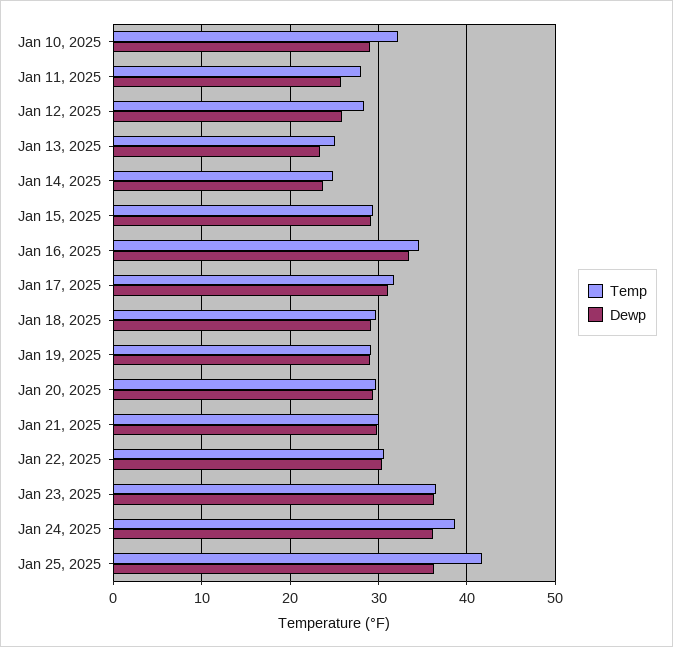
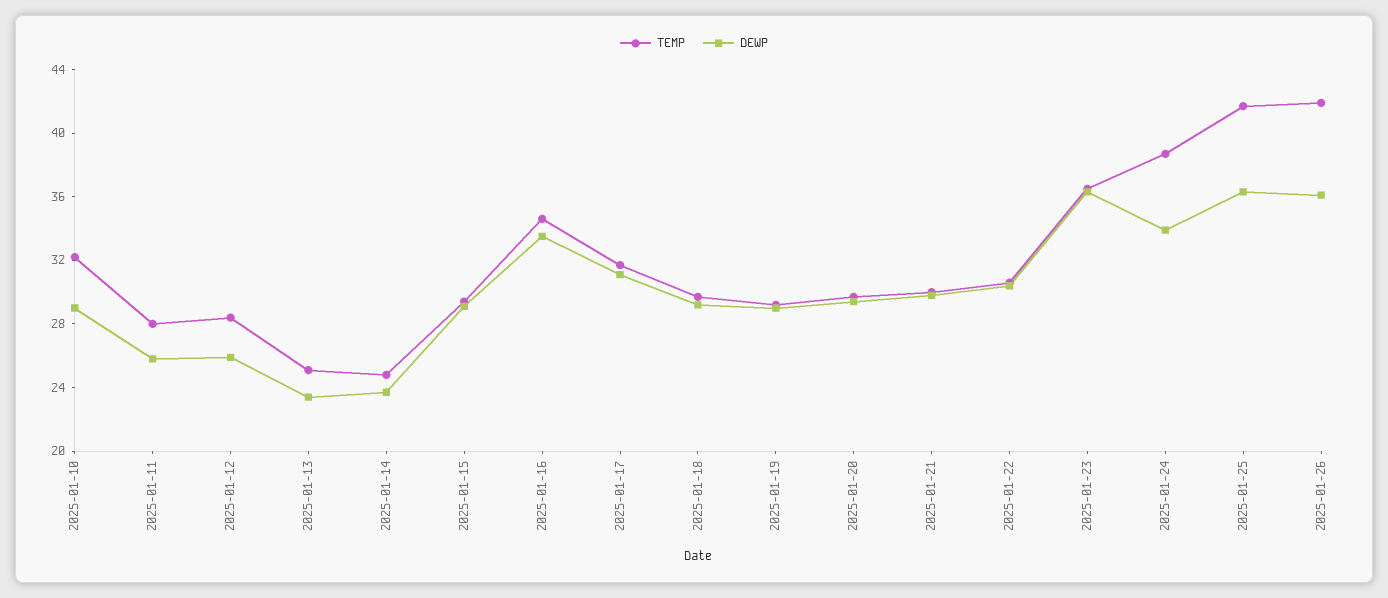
Dewp, Jan 24, 2025: 36 -> 34
Temp, 2025-01-26: none -> 42
Dewp, 2025-01-26: none -> 36

